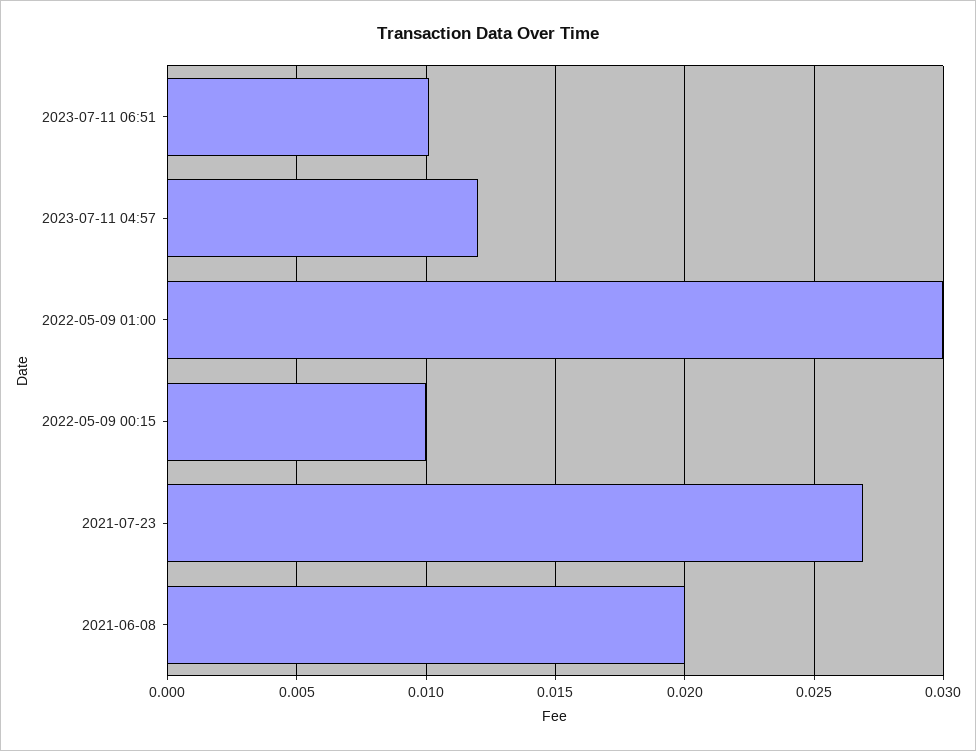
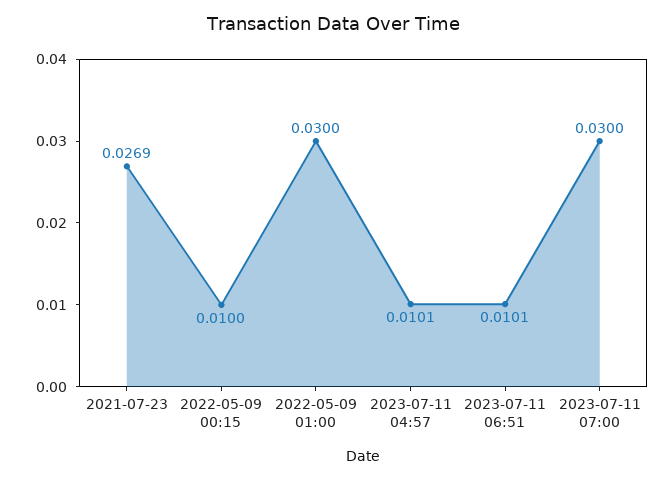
2023-07-11 04:57: 0.012 -> 0.0101
2021-06-08: 0.02 -> none
2023-07-11 07:00: none -> 0.03

